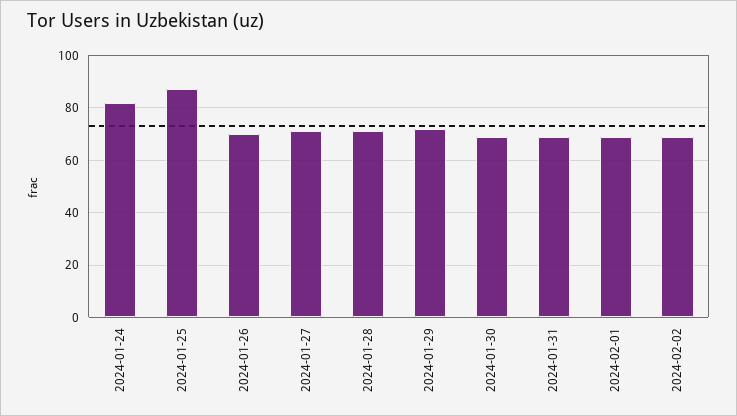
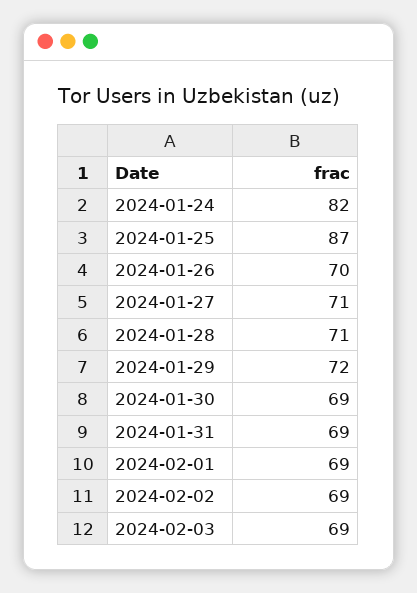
2024-02-03: none -> 69

